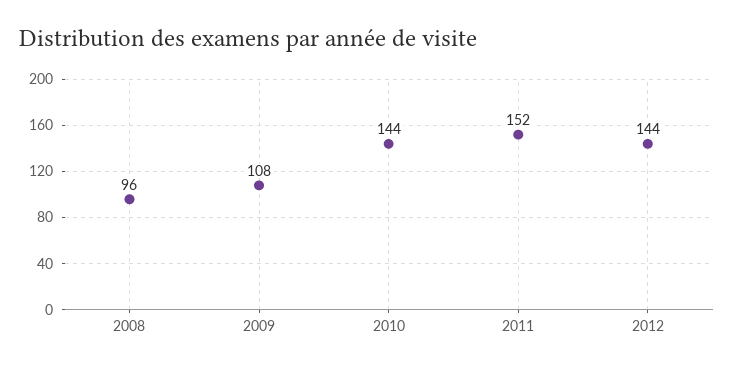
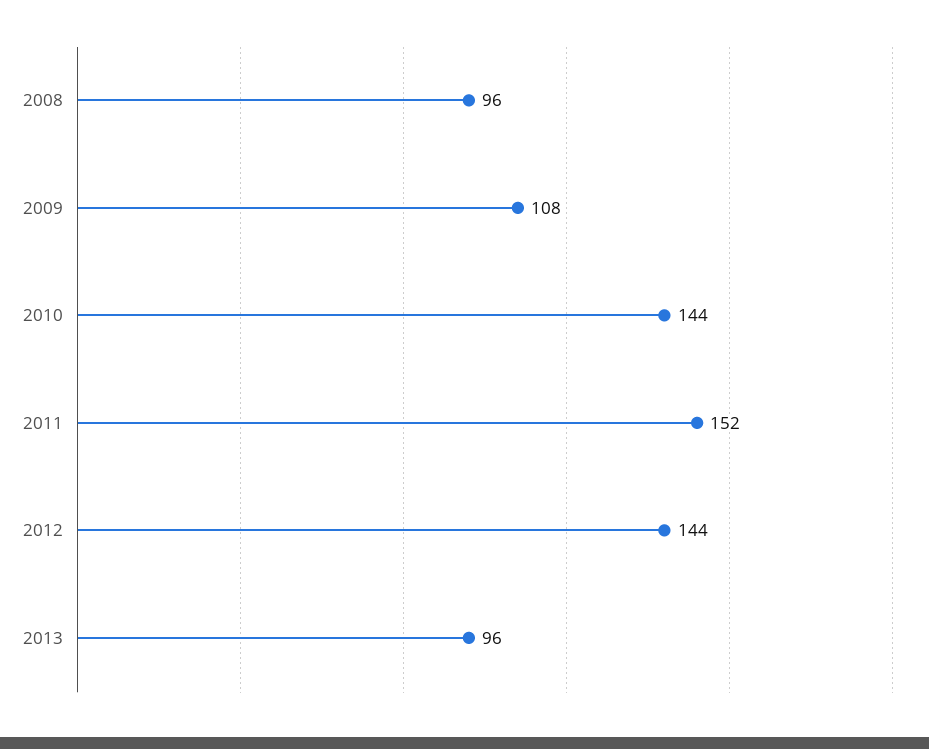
2013: none -> 96

